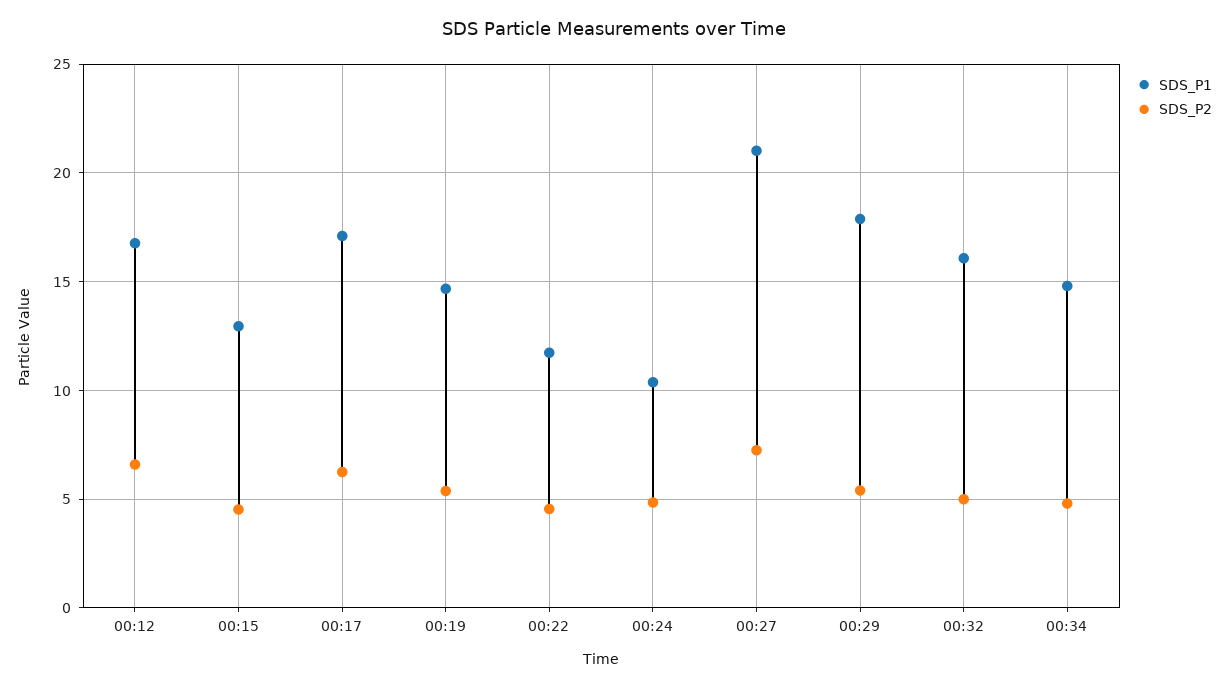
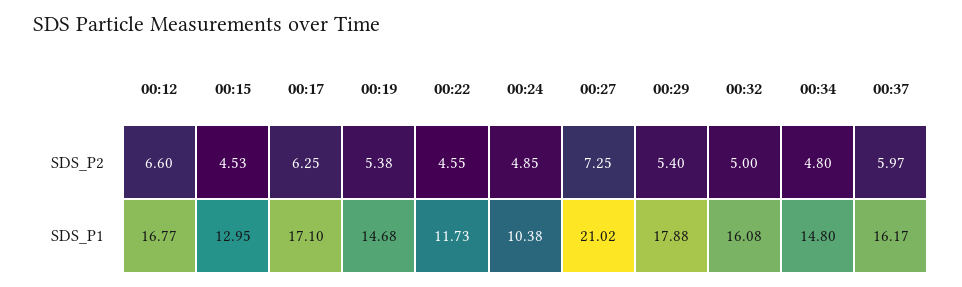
SDS_P2, 00:37: none -> 5.97
SDS_P1, 00:37: none -> 16.17

